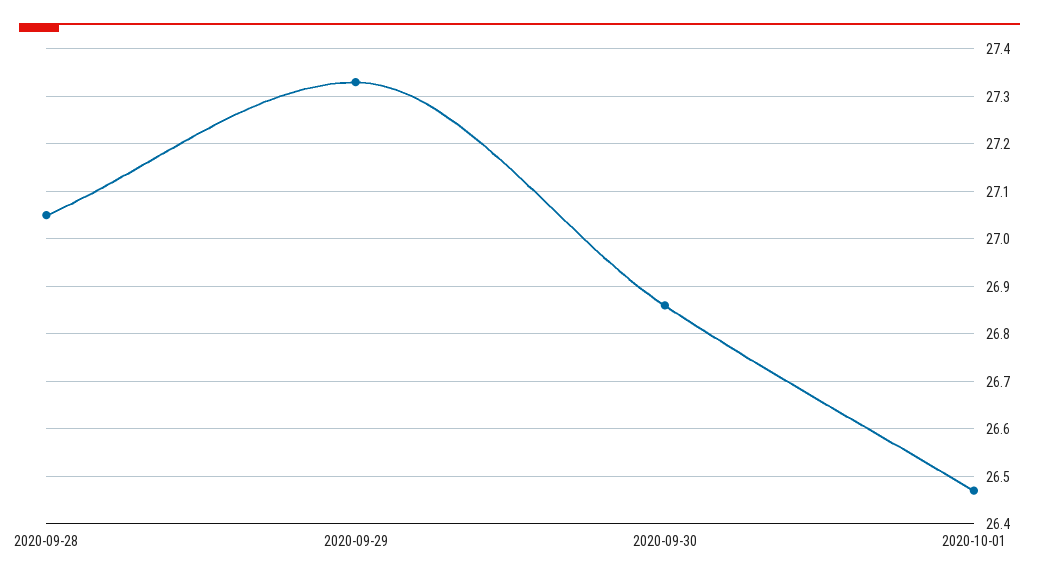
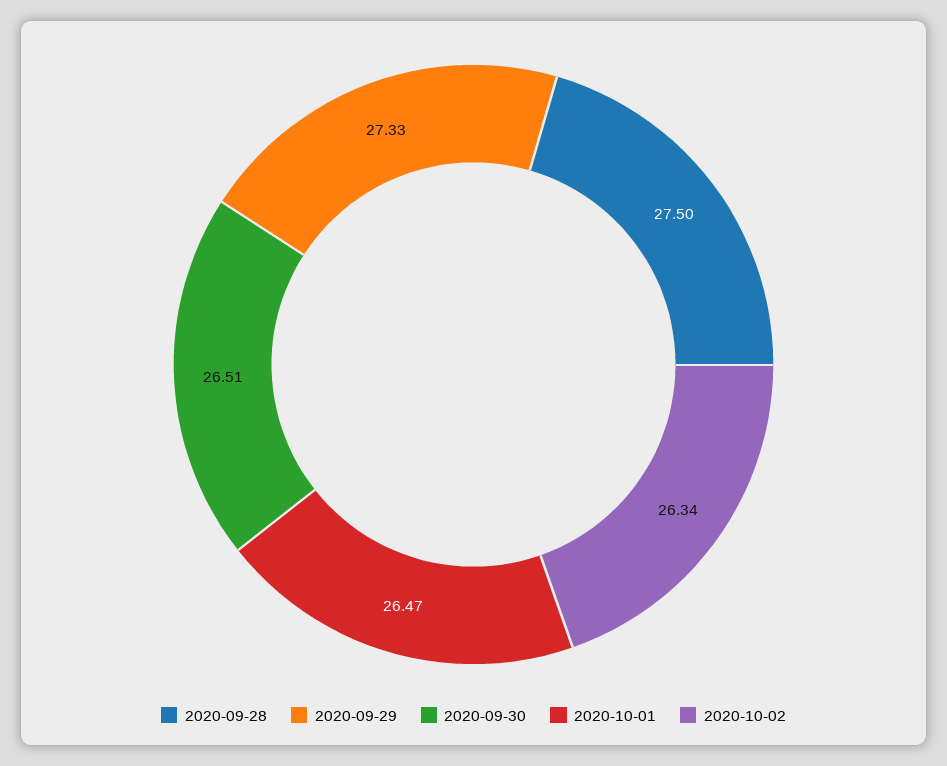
2020-09-28: 27.05 -> 27.5
2020-09-30: 26.85 -> 26.51
2020-10-02: none -> 26.34

